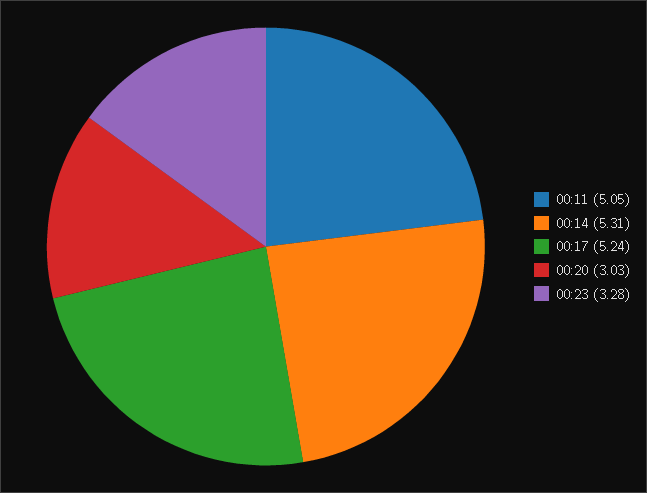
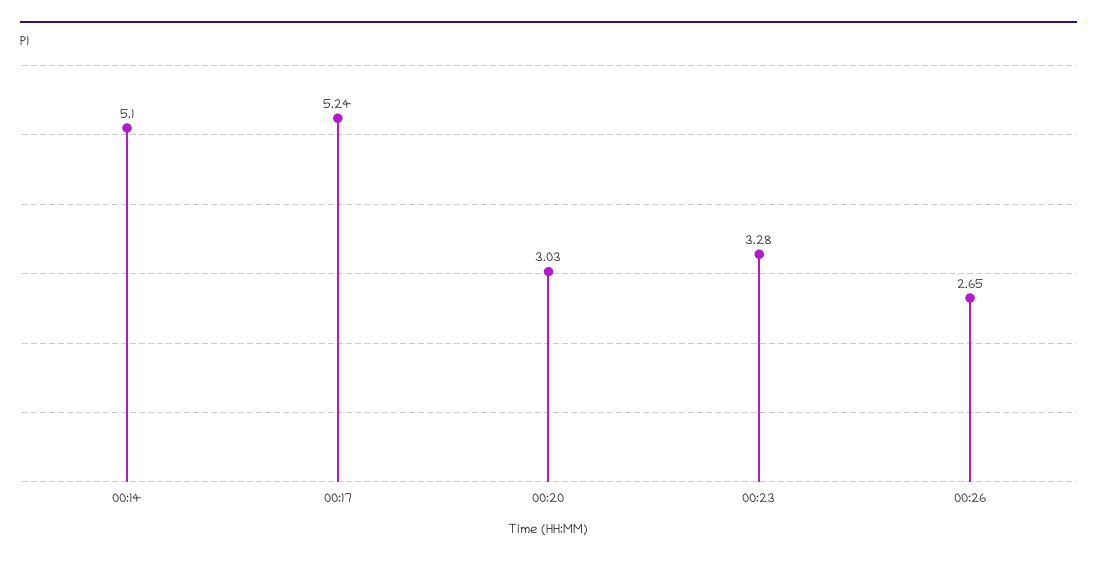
00:11: 5.05 -> none
00:14: 5.31 -> 5.1
00:26: none -> 2.65

